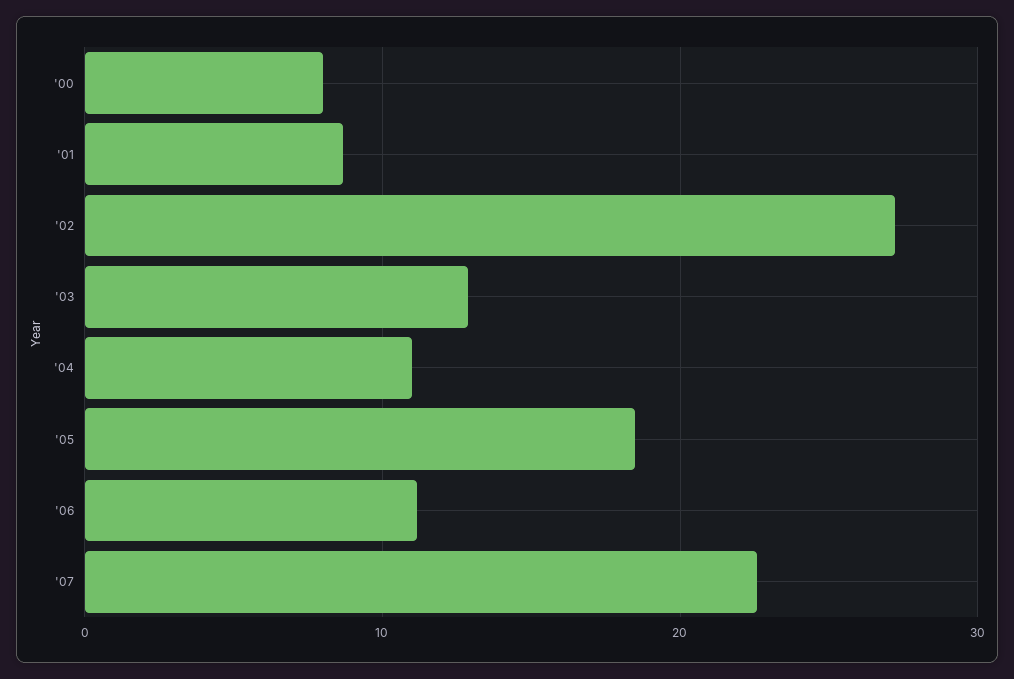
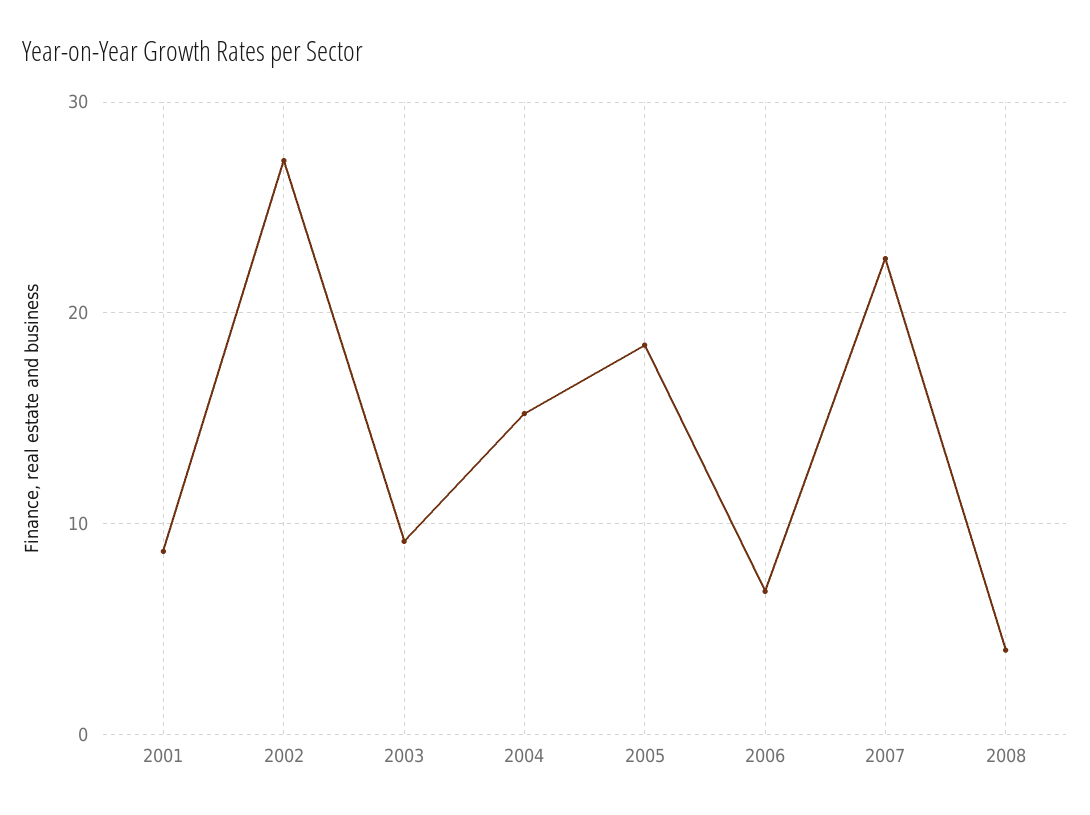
'00: 8 -> none
'03: 13 -> 9
'04: 11 -> 15
'06: 11 -> 7
2008: none -> 4

